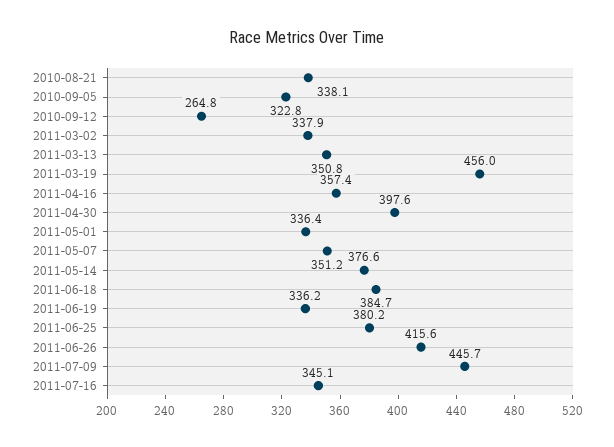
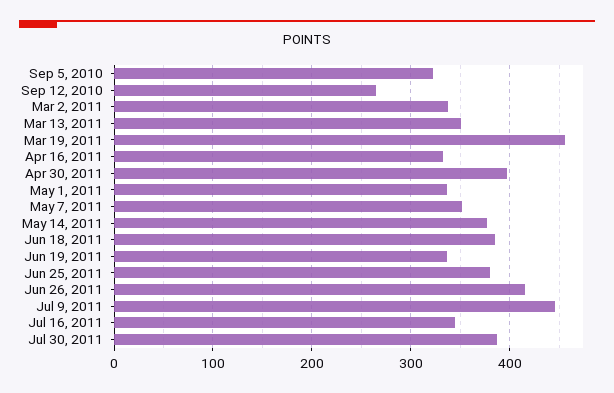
2010-08-21: 338.1 -> none
2011-04-16: 357.4 -> 330
Jul 30, 2011: none -> 390

